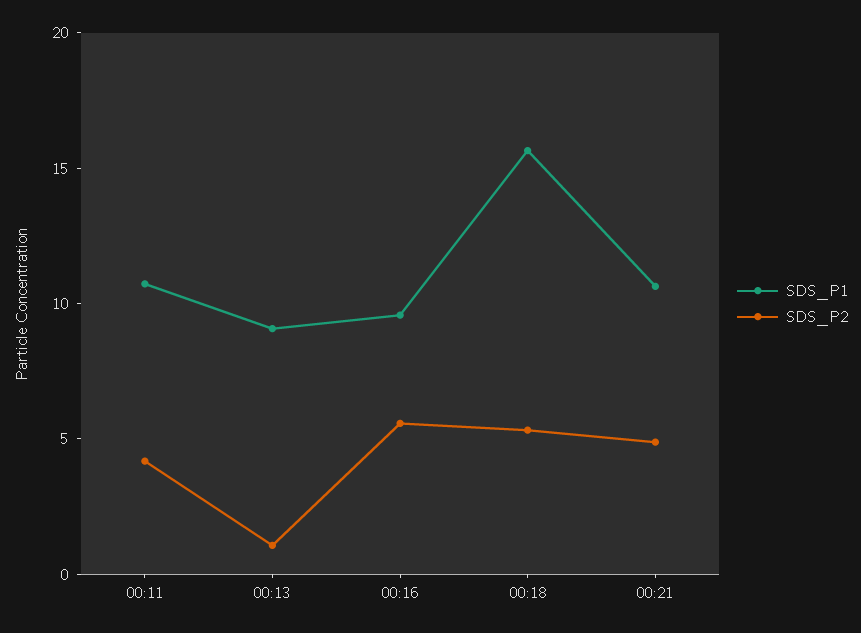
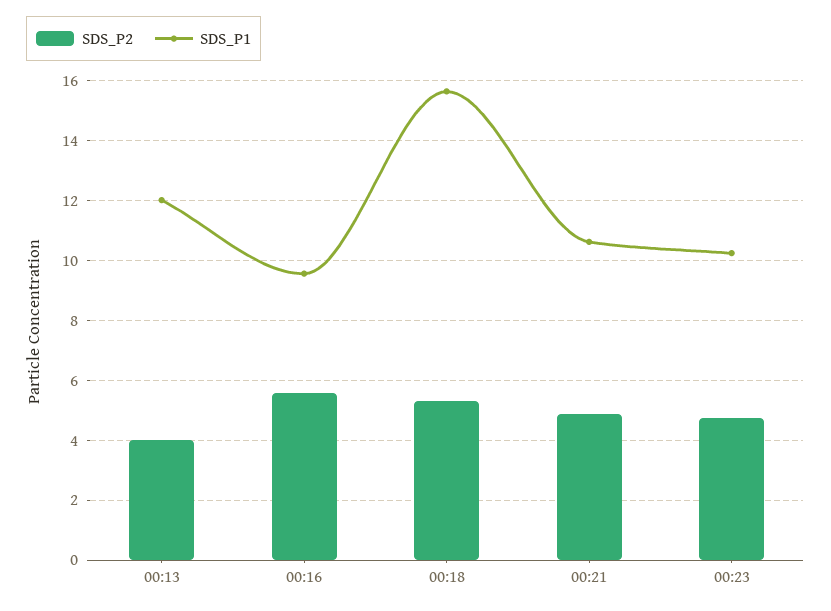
SDS_P1, 00:11: 11 -> none
SDS_P2, 00:11: 4 -> none
SDS_P1, 00:13: 9 -> 12
SDS_P2, 00:13: 1 -> 4
SDS_P2, 00:23: none -> 4.75
SDS_P1, 00:23: none -> 10.25

